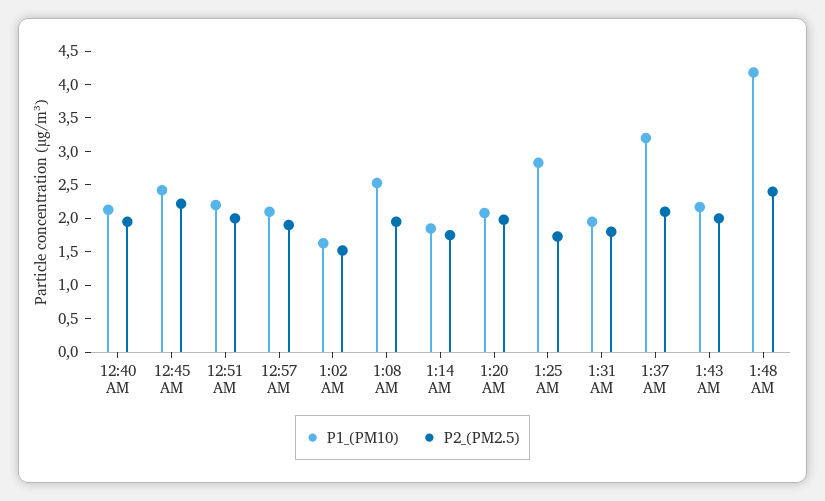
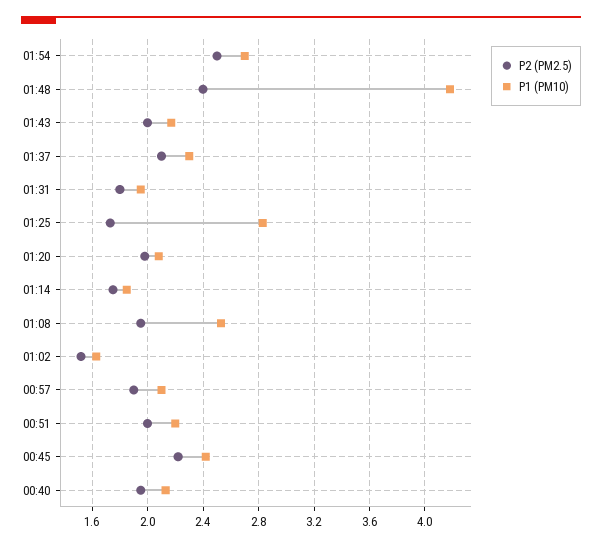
P1_(PM10), 1:37 AM: 3.25 -> 2.3
P2_(PM2.5), 01:54: none -> 2.5
P1_(PM10), 01:54: none -> 2.7

